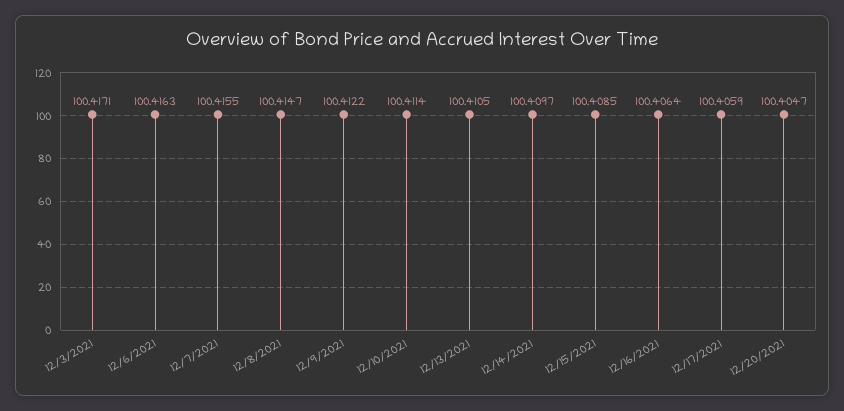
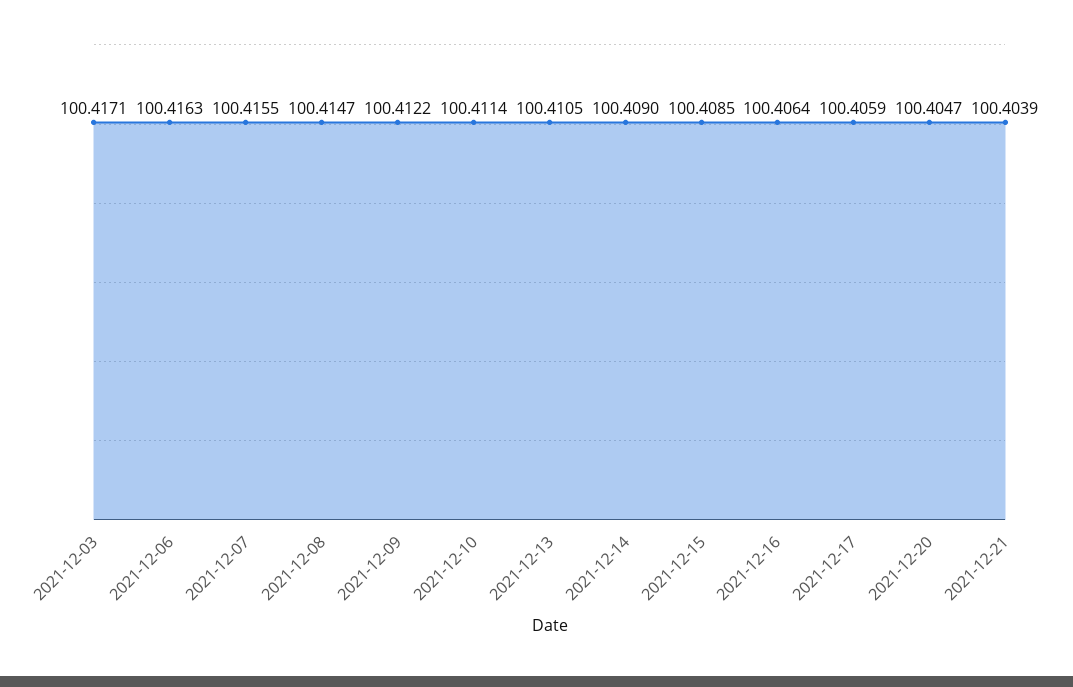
12/14/2021: 100.4097 -> 100.409
2021-12-21: none -> 100.4039

